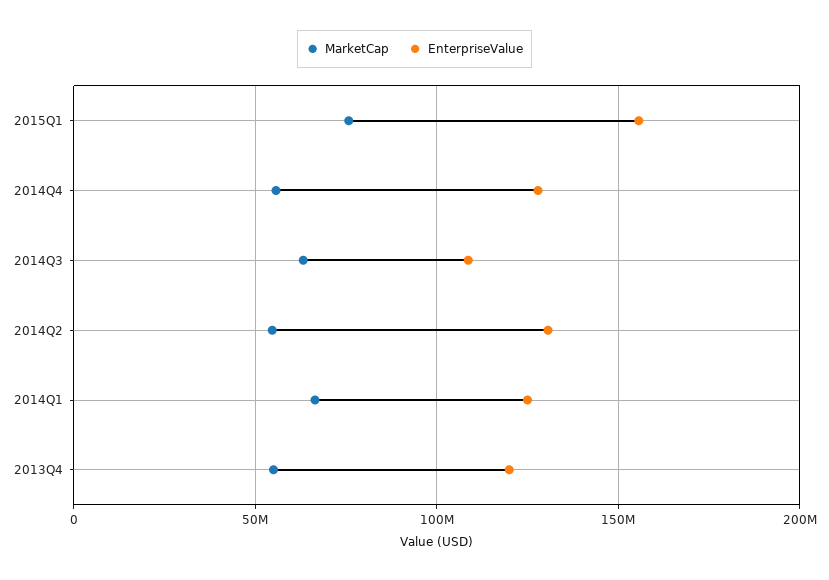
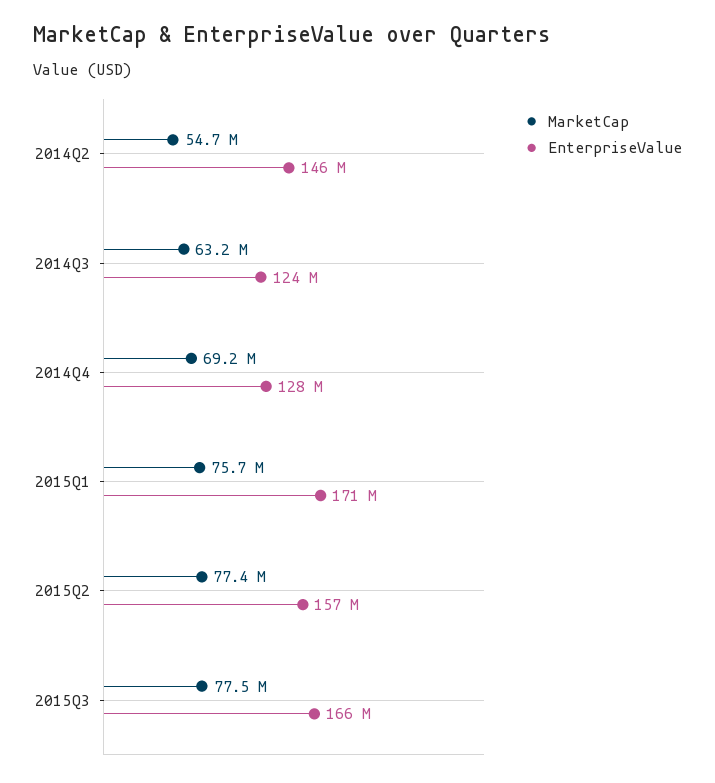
EnterpriseValue, 2015Q1: 155000000 -> 171000000
MarketCap, 2014Q4: 55000000 -> 69200000
EnterpriseValue, 2014Q3: 110000000 -> 124000000
EnterpriseValue, 2014Q2: 130000000 -> 146000000
MarketCap, 2014Q1: 65000000 -> none
EnterpriseValue, 2014Q1: 125000000 -> none
MarketCap, 2013Q4: 55000000 -> none
EnterpriseValue, 2013Q4: 120000000 -> none
MarketCap, 2015Q2: none -> 77400000
EnterpriseValue, 2015Q2: none -> 157000000
MarketCap, 2015Q3: none -> 77500000
EnterpriseValue, 2015Q3: none -> 166000000

